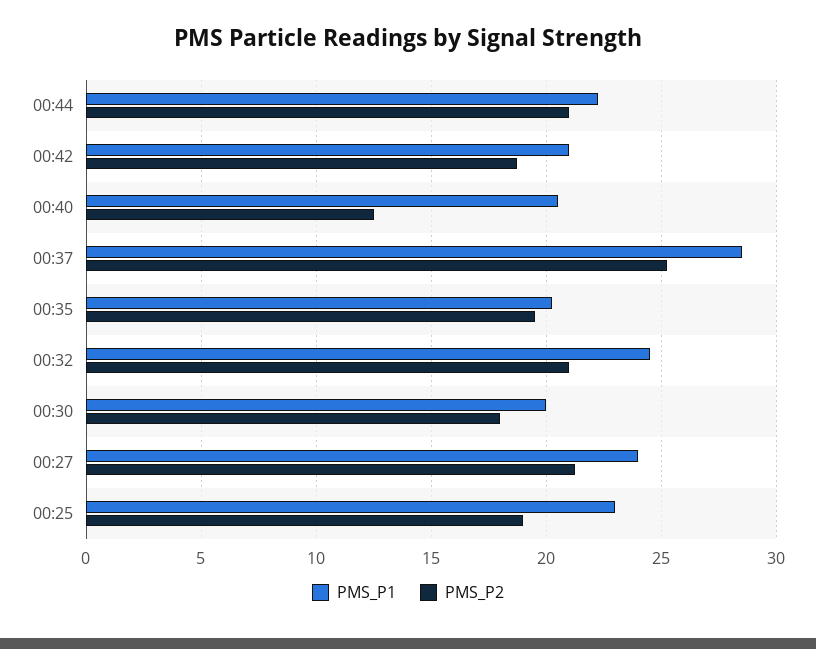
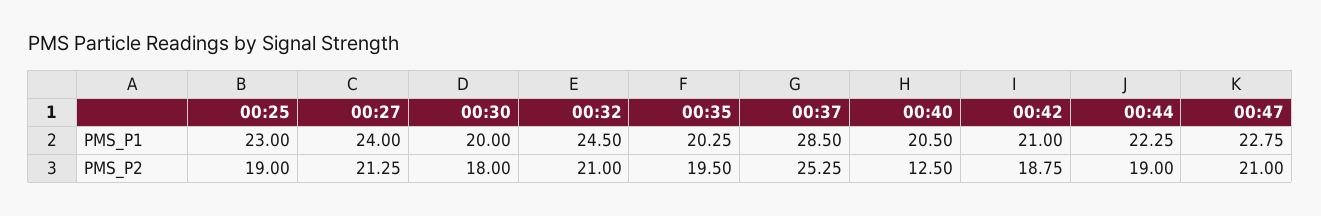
PMS_P2, 00:44: 21 -> 19
PMS_P1, 00:47: none -> 22.75
PMS_P2, 00:47: none -> 21

